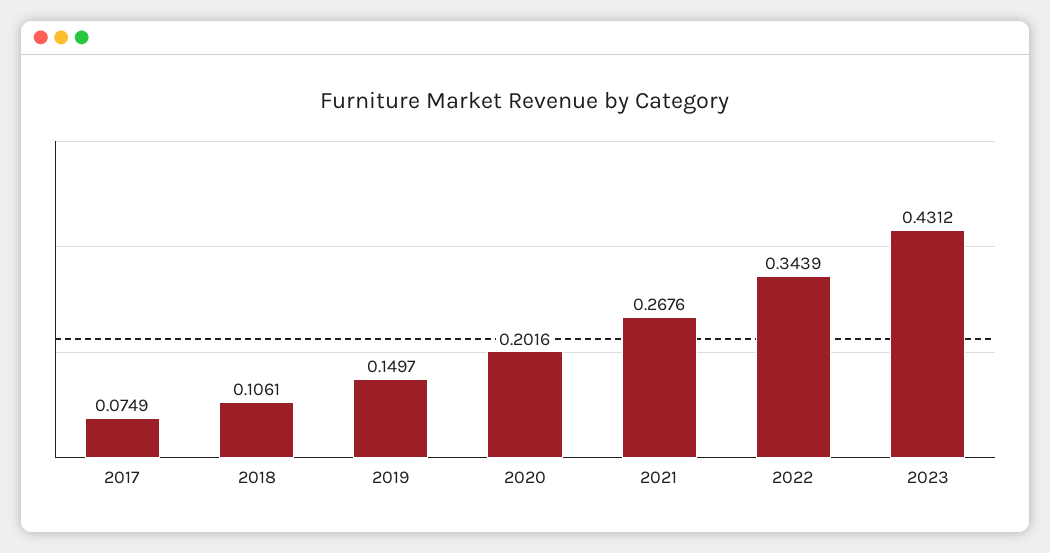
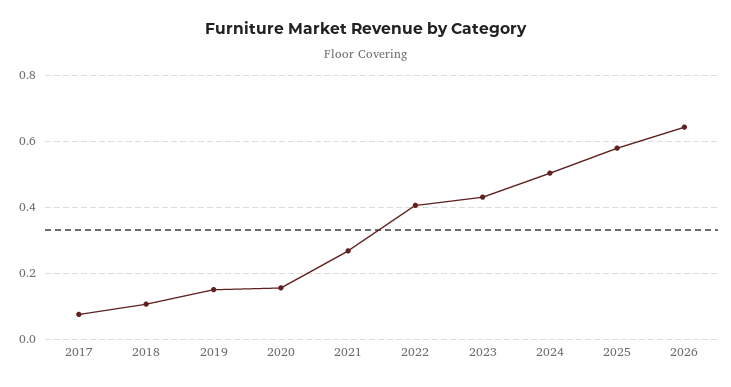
2020: 0.2016 -> 0.16
2022: 0.3439 -> 0.4
2024: none -> 0.5
2025: none -> 0.58
2026: none -> 0.64

